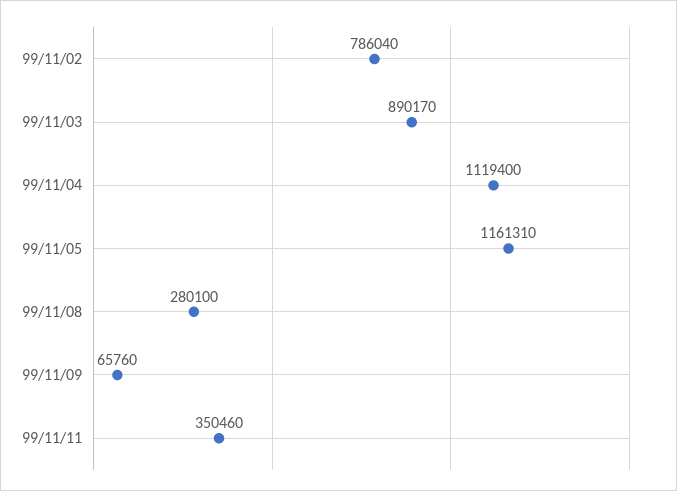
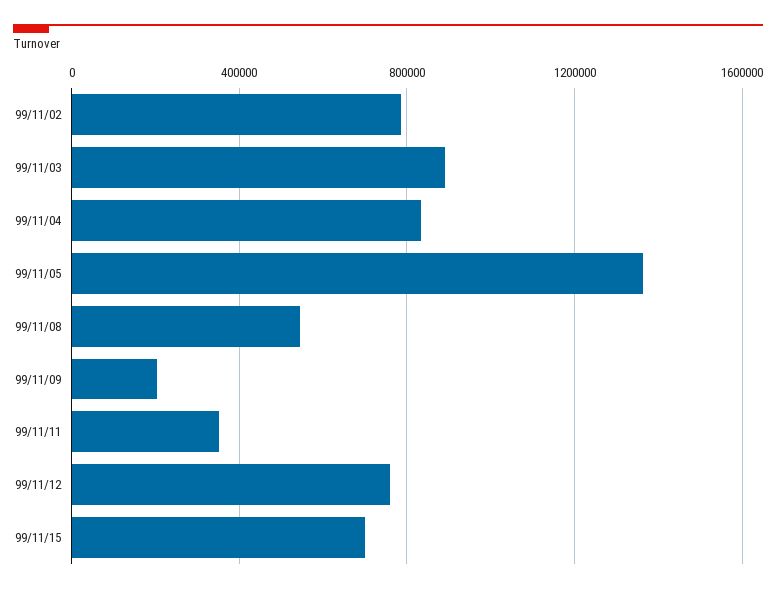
99/11/04: 1119400 -> 850000
99/11/05: 1161310 -> 1350000
99/11/08: 280100 -> 550000
99/11/09: 65760 -> 200000
99/11/12: none -> 750000
99/11/15: none -> 700000

